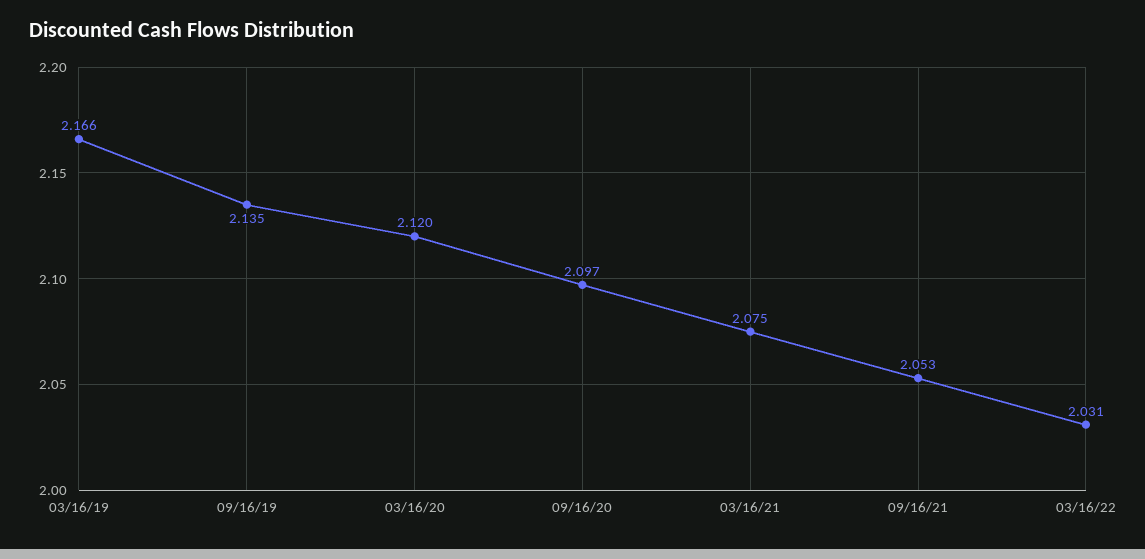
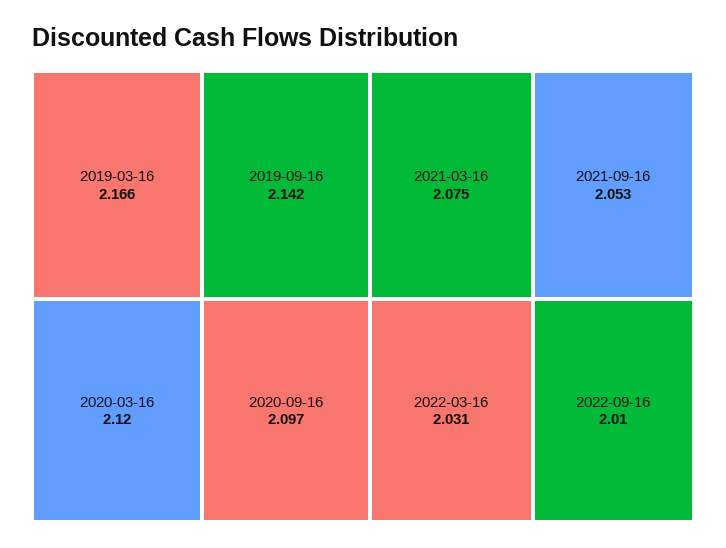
09/16/19: 2.135 -> 2.142
2022-09-16: none -> 2.01

